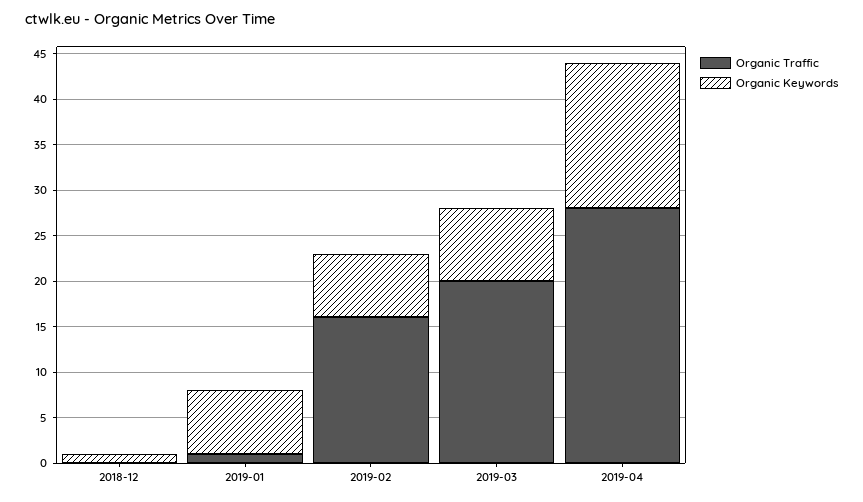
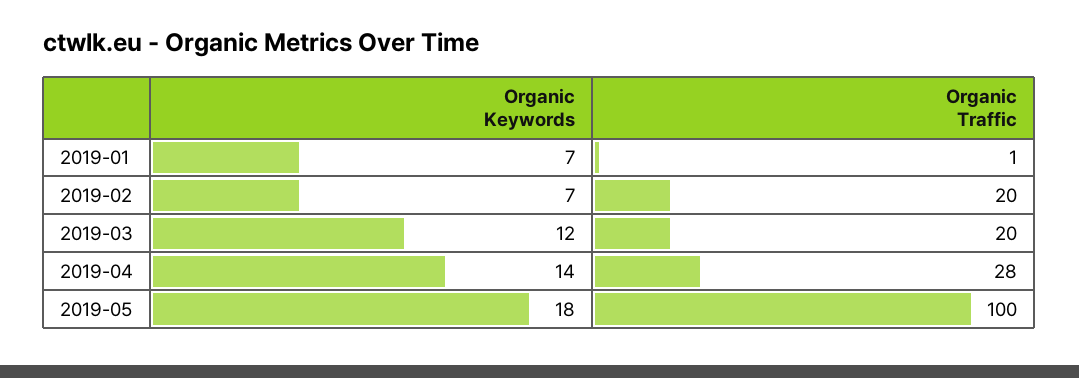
Organic Traffic, 2018-12: 0 -> none
Organic Keywords, 2018-12: 1 -> none
Organic Traffic, 2019-02: 16 -> 20
Organic Keywords, 2019-03: 8 -> 12
Organic Keywords, 2019-04: 16 -> 14
Organic Keywords, 2019-05: none -> 18
Organic Traffic, 2019-05: none -> 100

